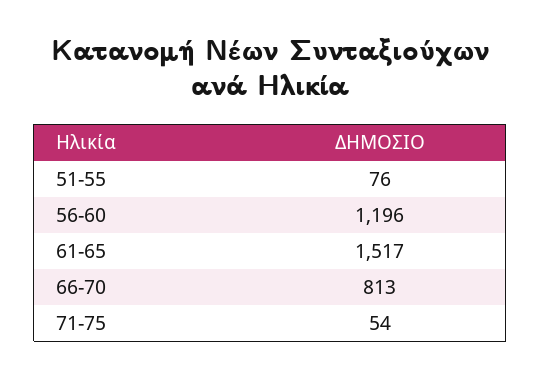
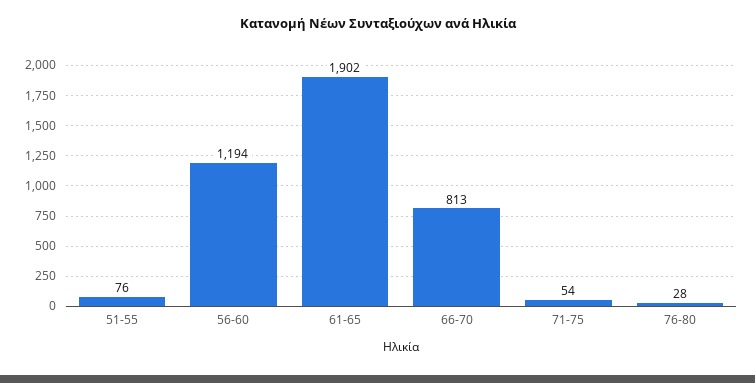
56-60: 1196 -> 1194
61-65: 1517 -> 1902
76-80: none -> 28

